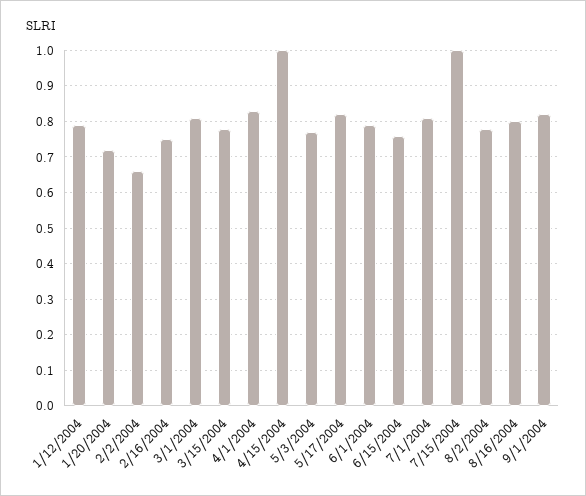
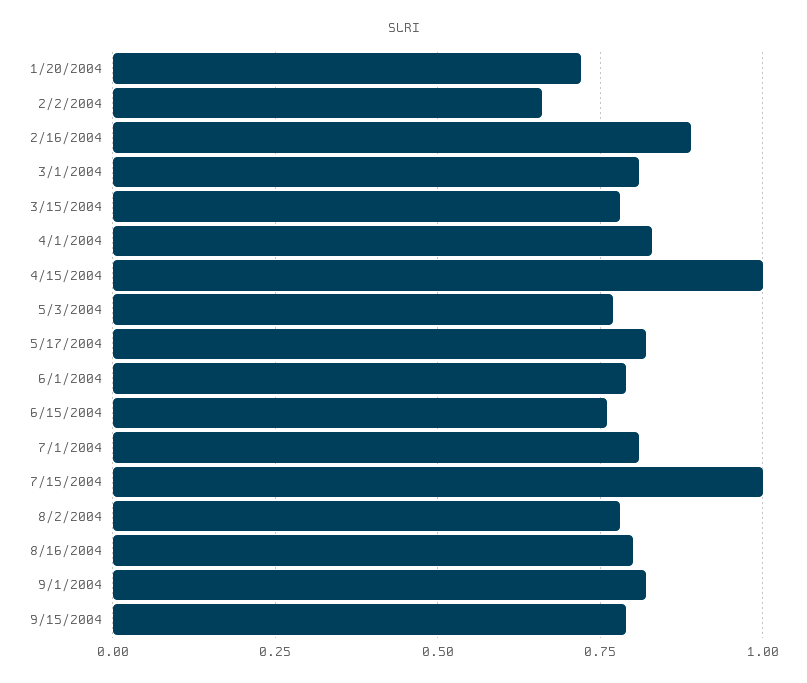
1/12/2004: 0.8 -> none
2/16/2004: 0.75 -> 0.9
9/15/2004: none -> 0.8

